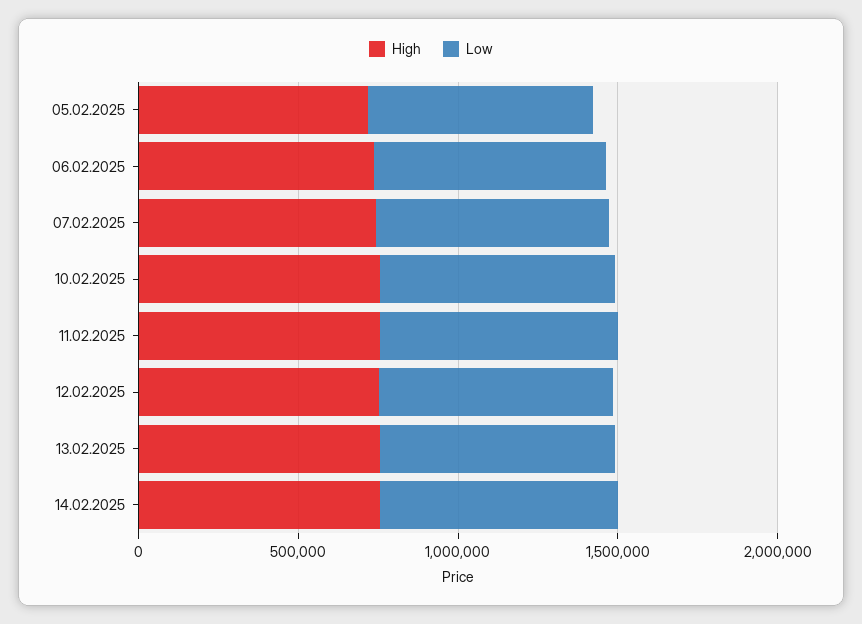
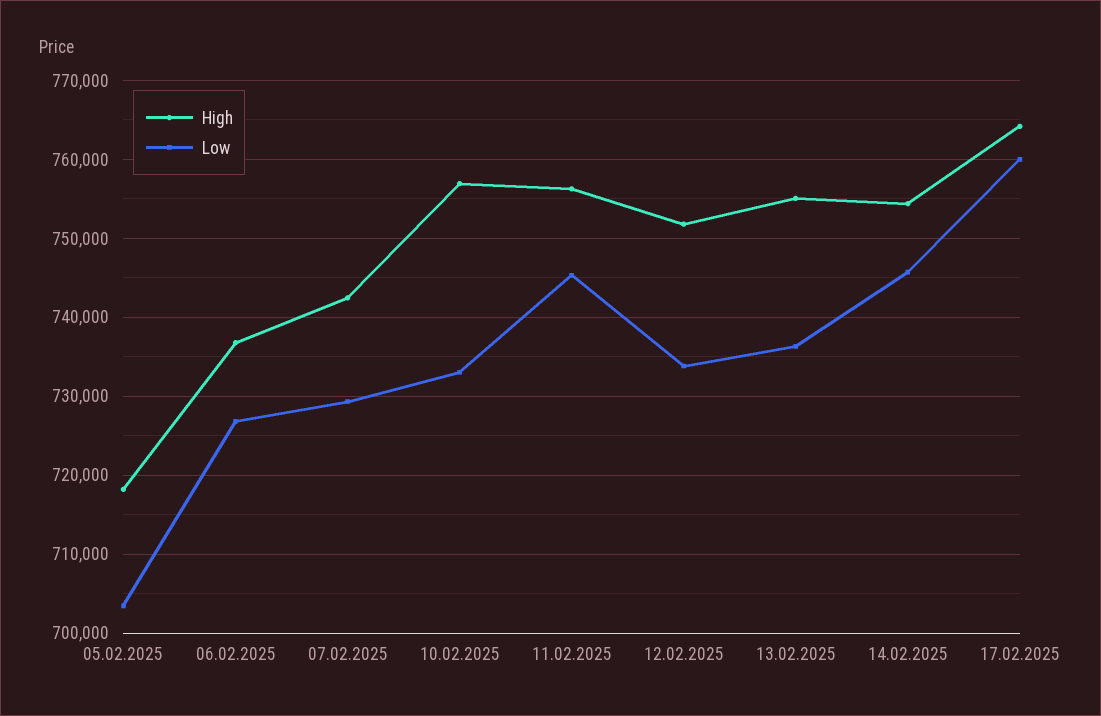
High, 17.02.2025: none -> 764000
Low, 17.02.2025: none -> 760000

